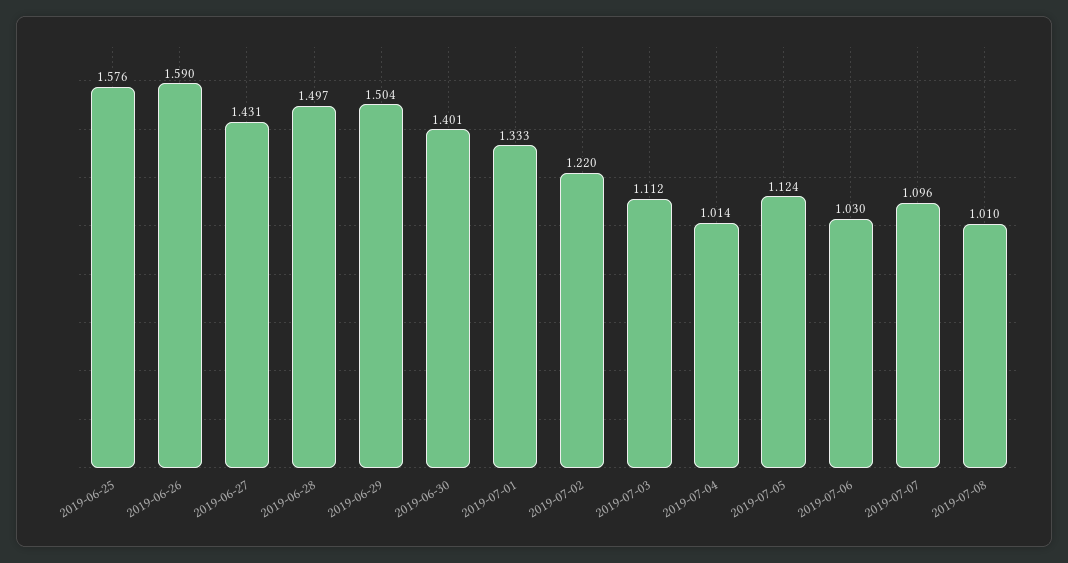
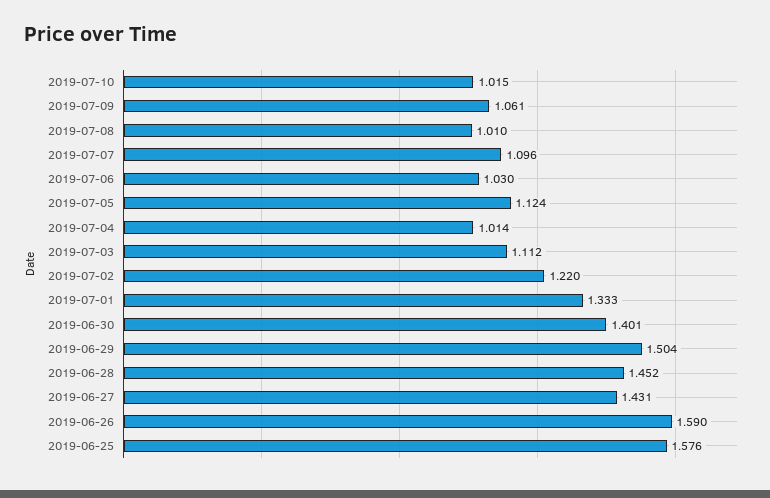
2019-06-28: 1.497 -> 1.452
2019-07-10: none -> 1.015
2019-07-09: none -> 1.061

